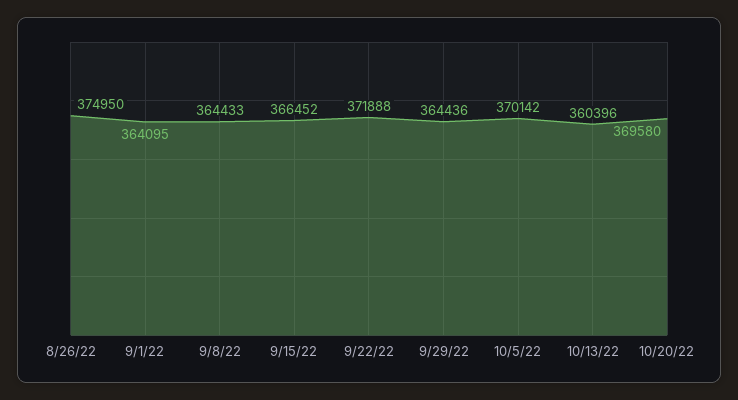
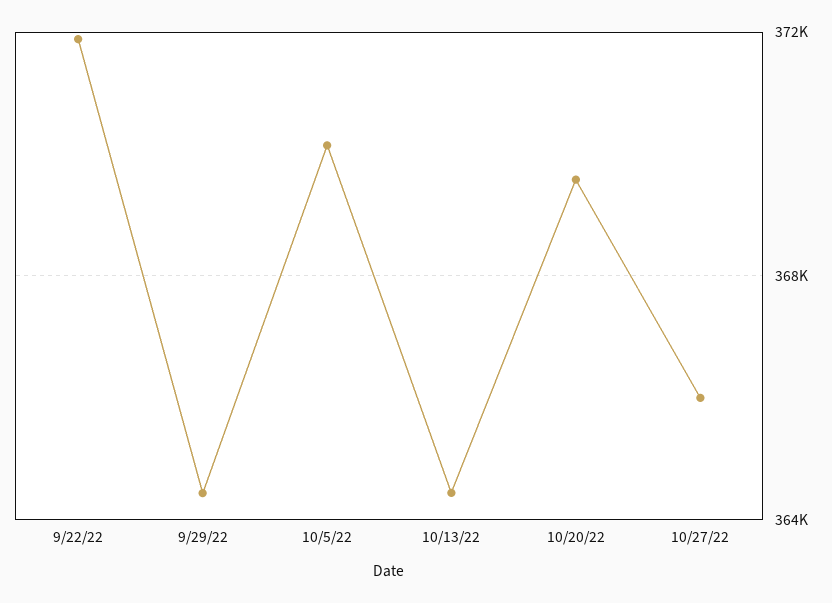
8/26/22: 374950 -> none
9/1/22: 364095 -> none
9/8/22: 364433 -> none
9/15/22: 366452 -> none
10/13/22: 360396 -> 364500
10/27/22: none -> 366000

